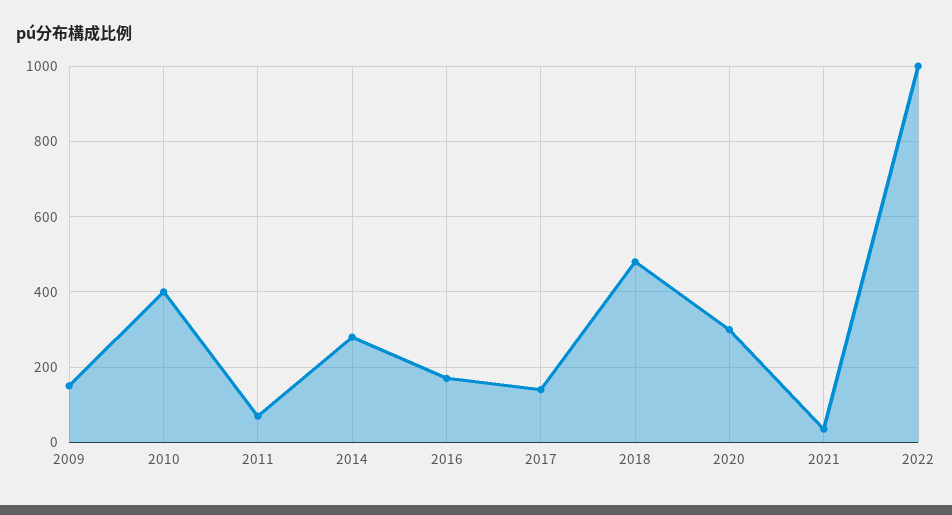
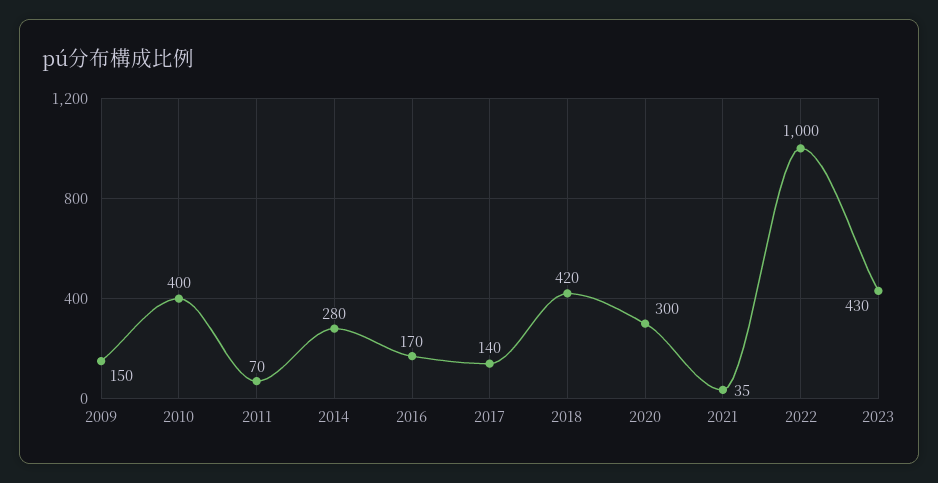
2018: 480 -> 420
2023: none -> 430

